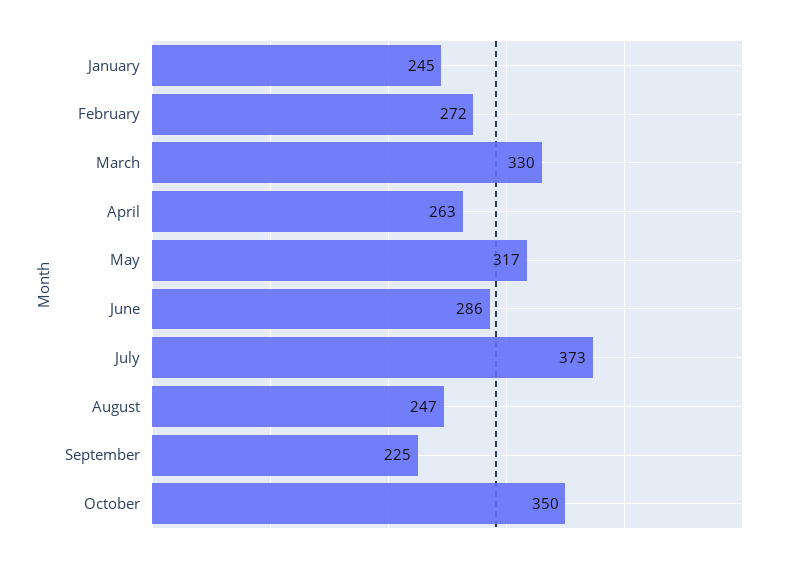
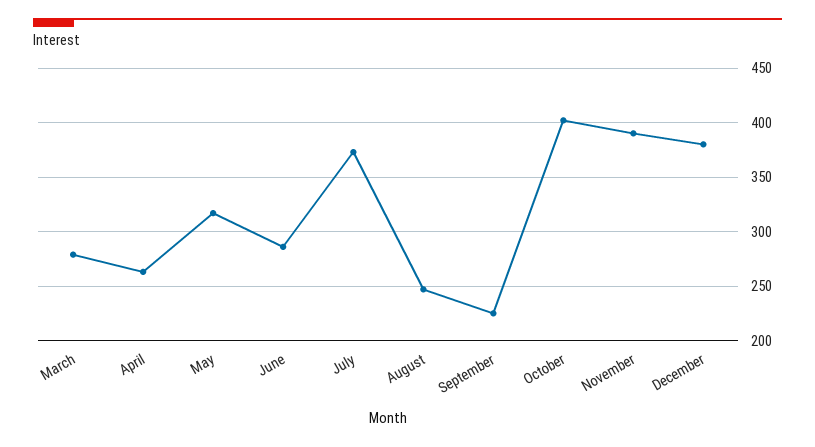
January: 245 -> none
February: 272 -> none
March: 330 -> 280
October: 350 -> 400
November: none -> 390
December: none -> 380

